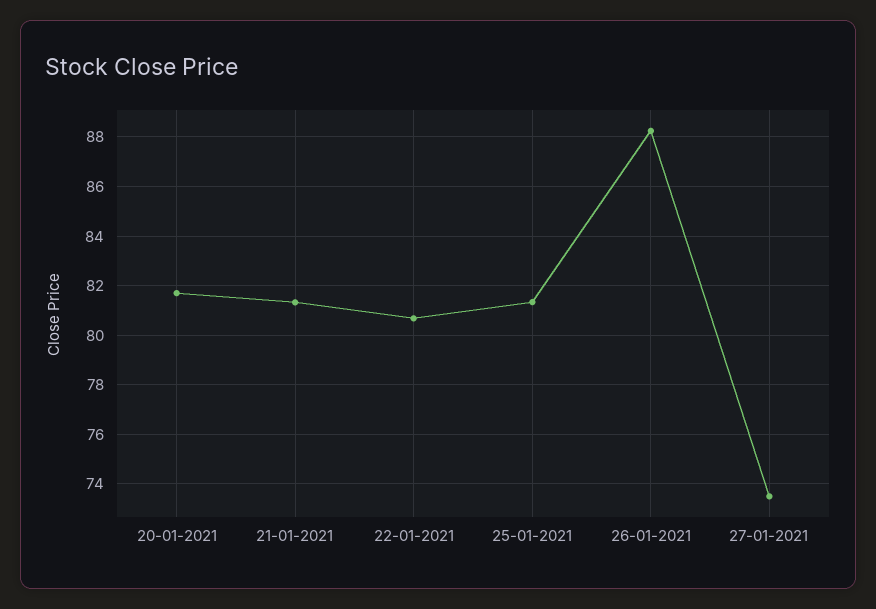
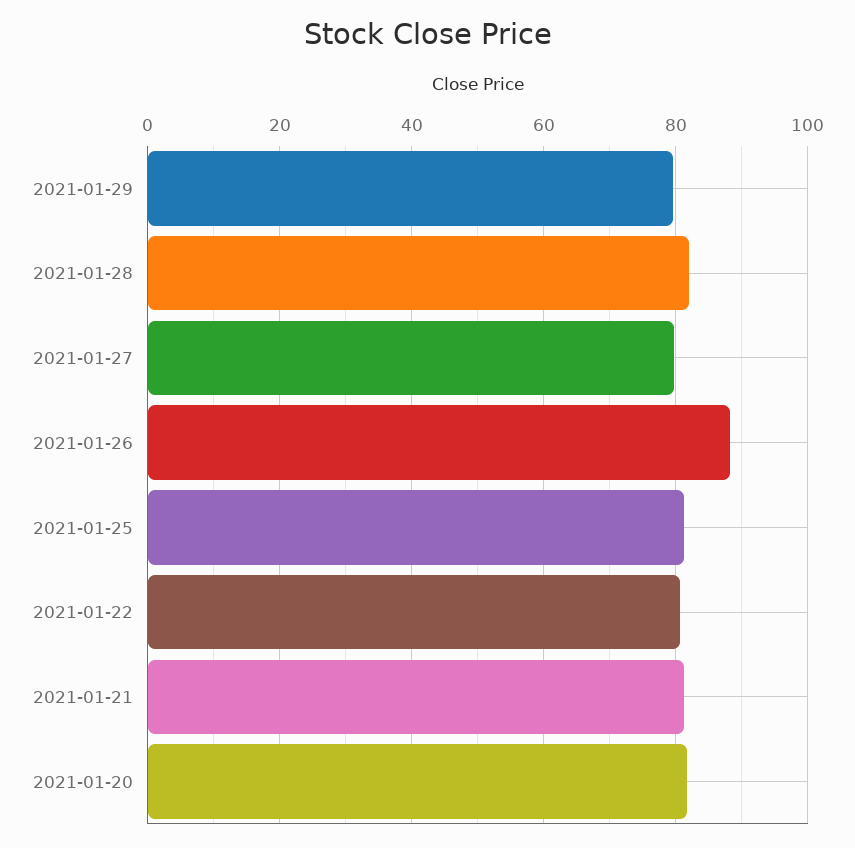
27-01-2021: 73.5 -> 80
2021-01-29: none -> 80
2021-01-28: none -> 82

